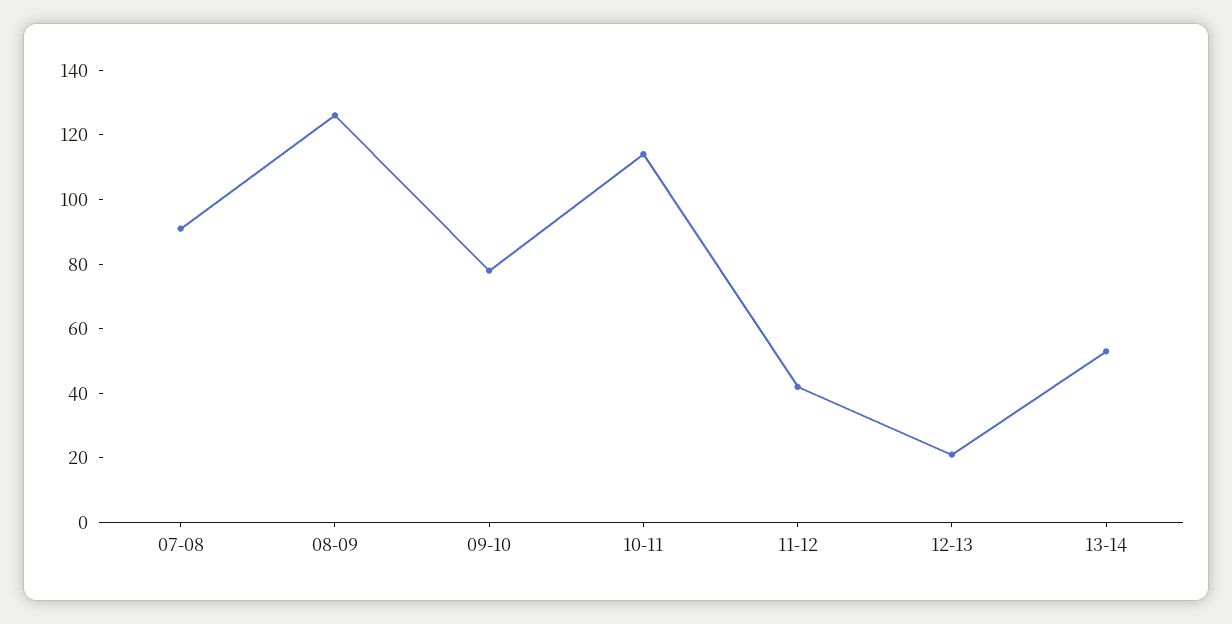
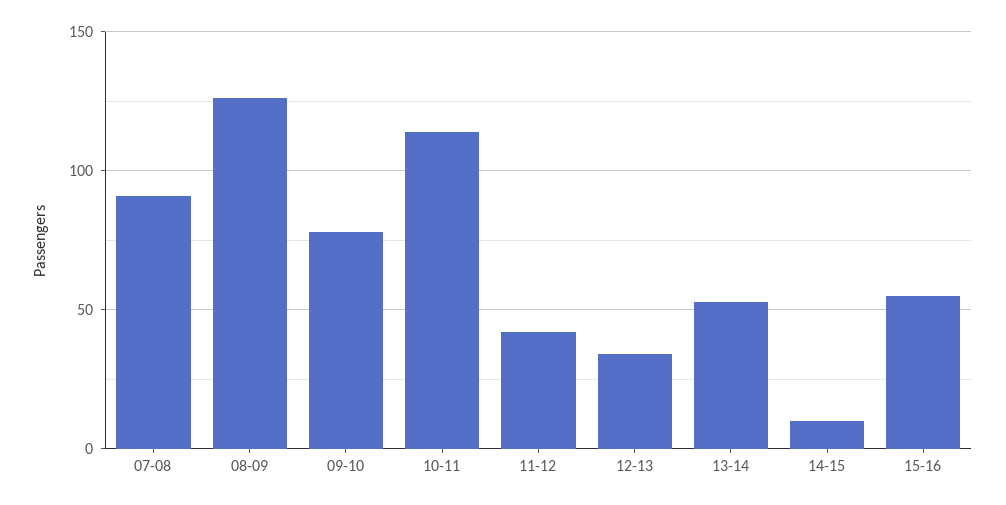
12-13: 20 -> 35
14-15: none -> 10
15-16: none -> 55

